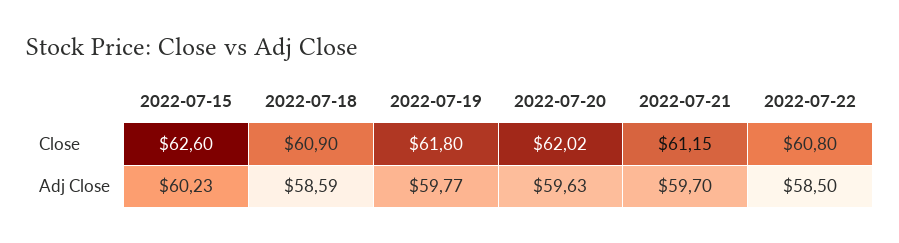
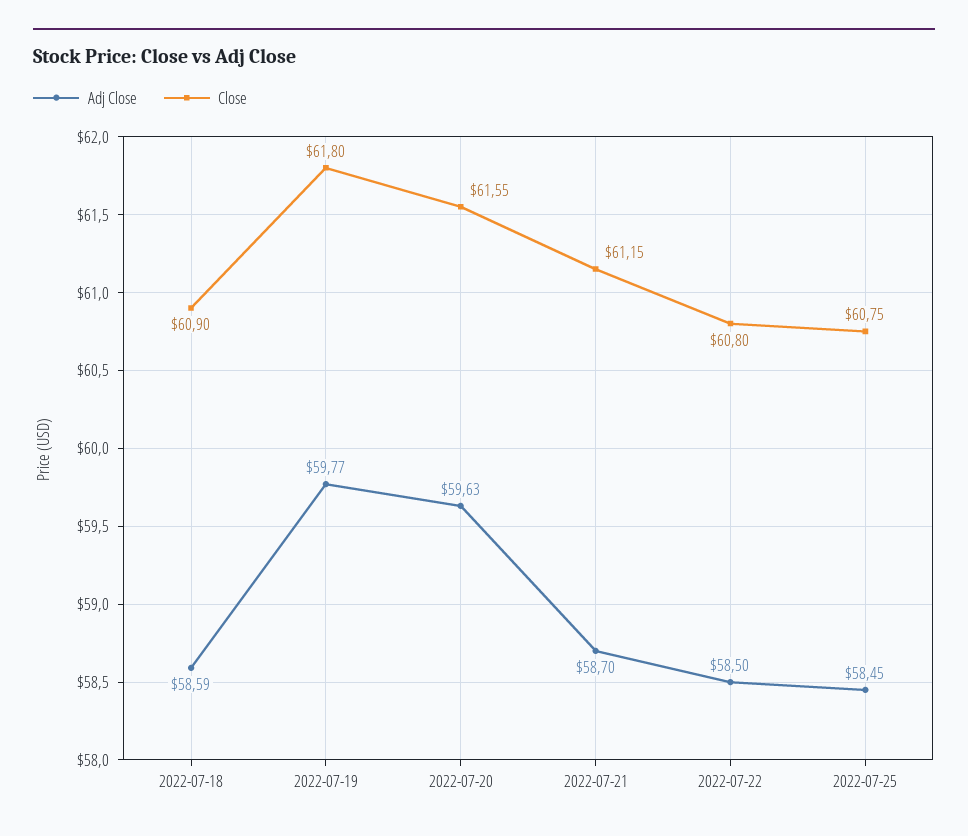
Close, 2022-07-15: 62.6 -> none
Close, 2022-07-20: 62.02 -> 61.55
Adj Close, 2022-07-15: 60.23 -> none
Adj Close, 2022-07-21: 59.7 -> 58.7
Adj Close, 2022-07-25: none -> 58.45
Close, 2022-07-25: none -> 60.75

